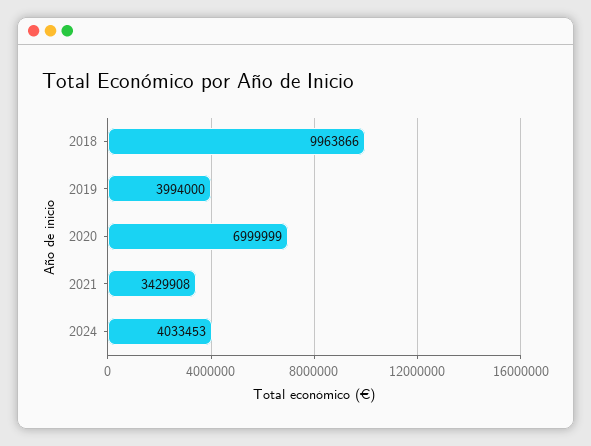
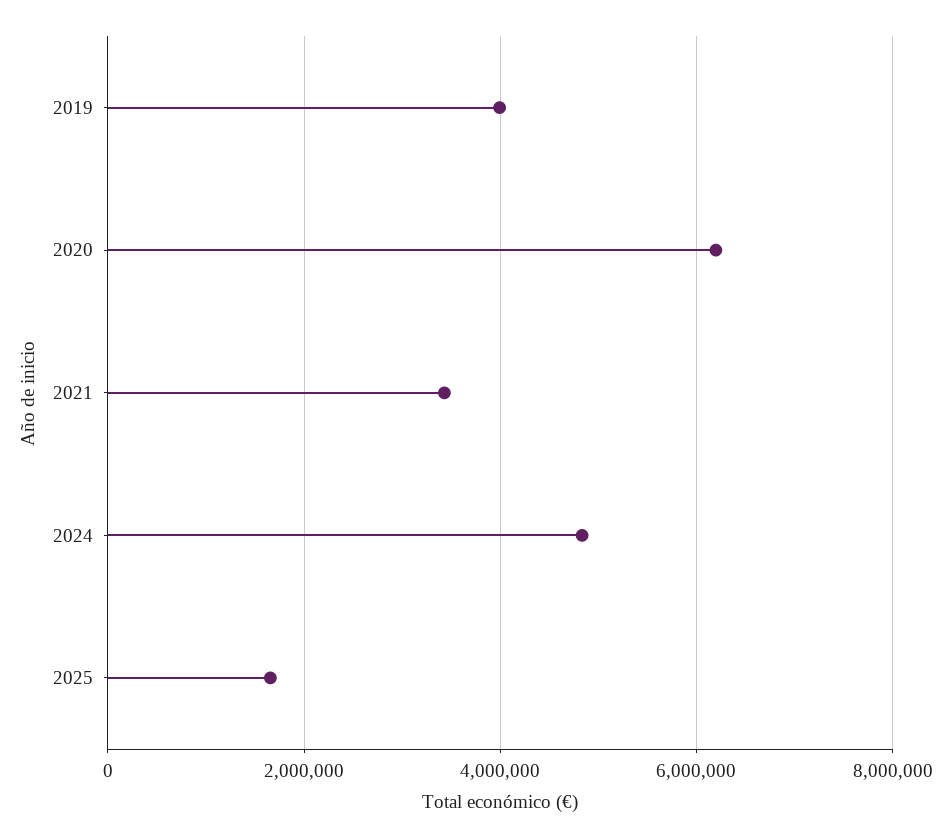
2018: 9963866 -> none
2020: 6999999 -> 6200000
2024: 4033453 -> 4800000
2025: none -> 1600000

